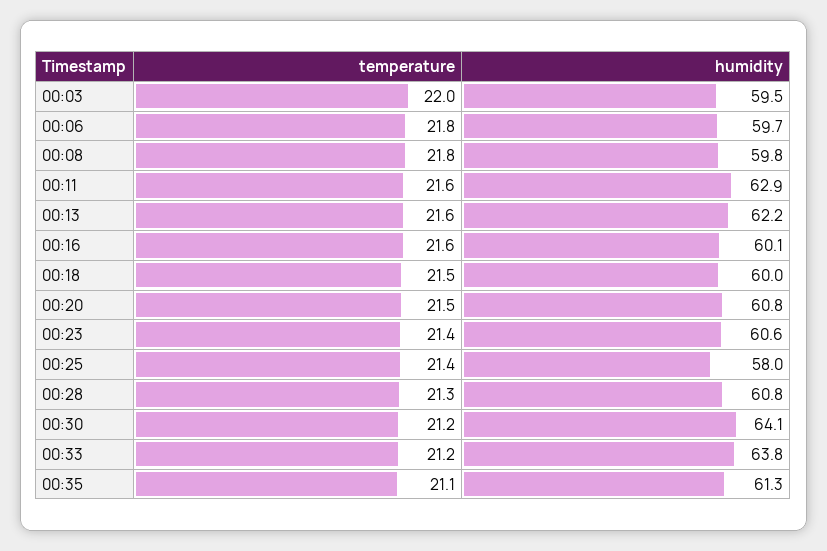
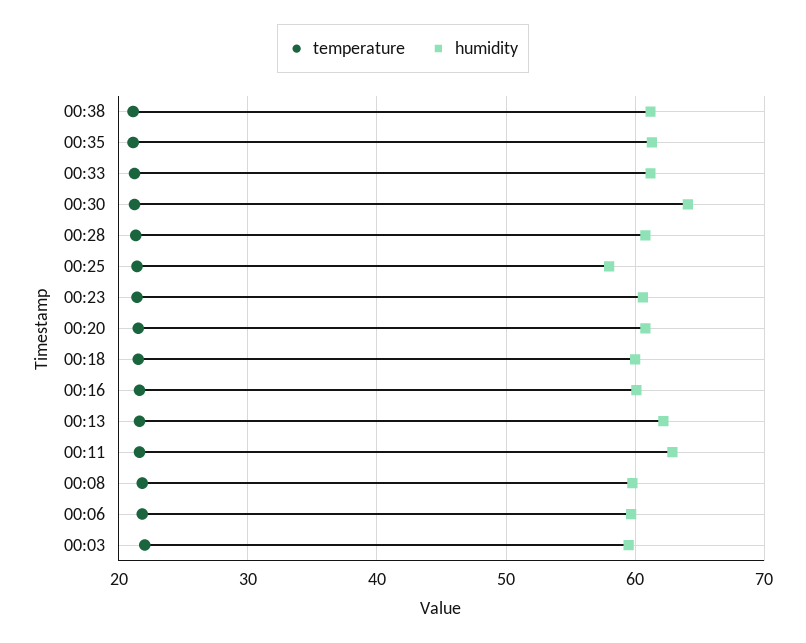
humidity, 00:33: 63.8 -> 61
temperature, 00:38: none -> 21
humidity, 00:38: none -> 61

